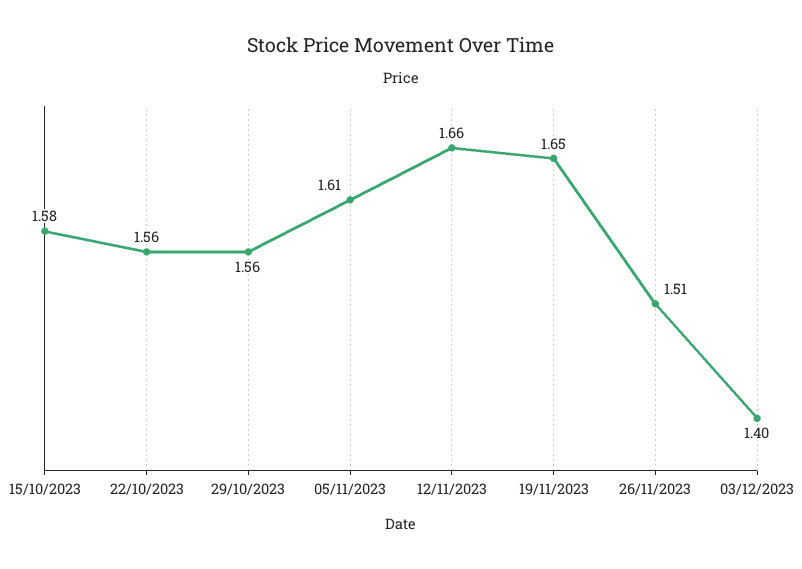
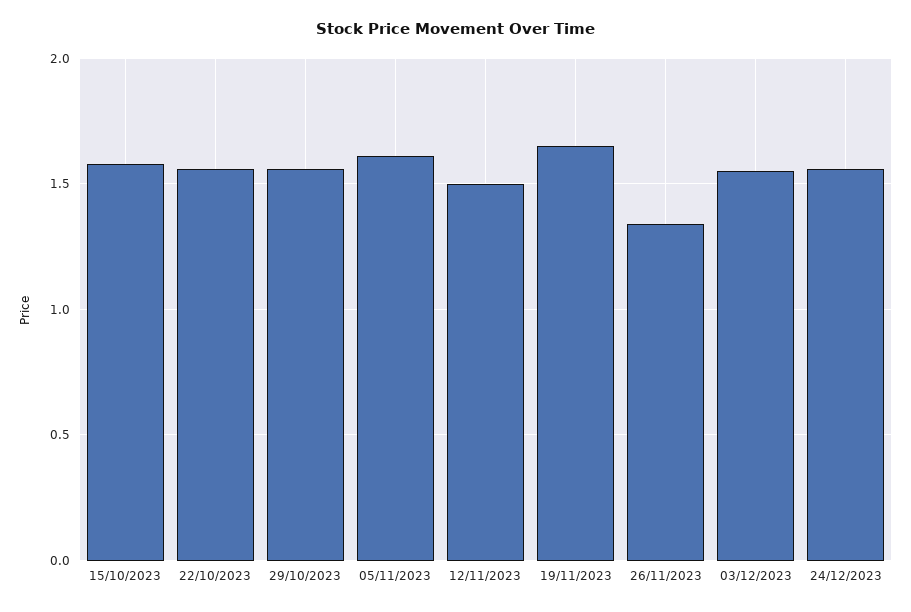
12/11/2023: 1.66 -> 1.5
26/11/2023: 1.51 -> 1.35
03/12/2023: 1.4 -> 1.55
24/12/2023: none -> 1.55

